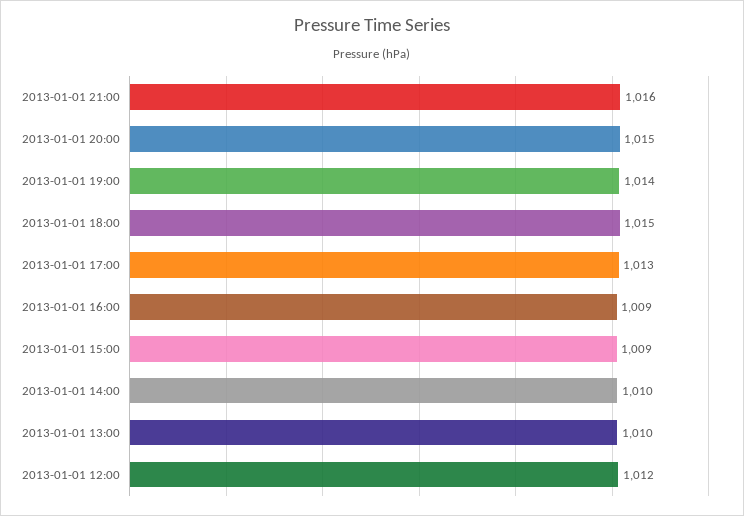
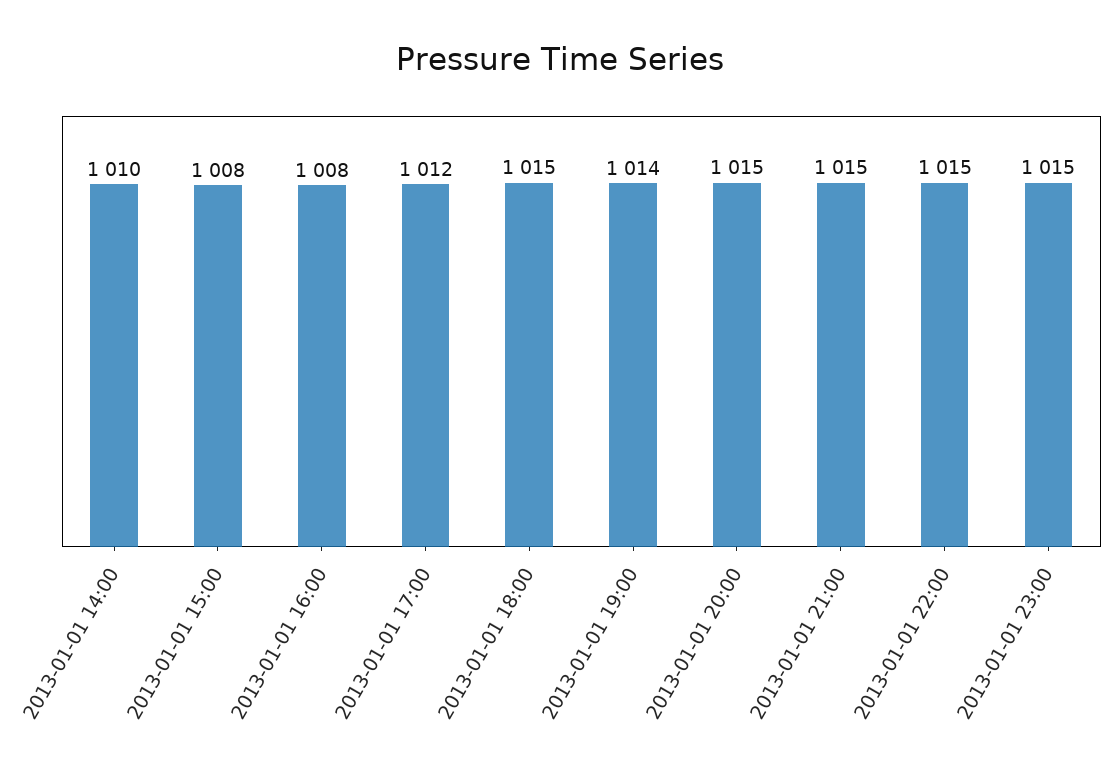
2013-01-01 21:00: 1016 -> 1015
2013-01-01 17:00: 1013 -> 1012
2013-01-01 16:00: 1009 -> 1008
2013-01-01 15:00: 1009 -> 1008
2013-01-01 13:00: 1010 -> none
2013-01-01 12:00: 1012 -> none
2013-01-01 22:00: none -> 1015
2013-01-01 23:00: none -> 1015

